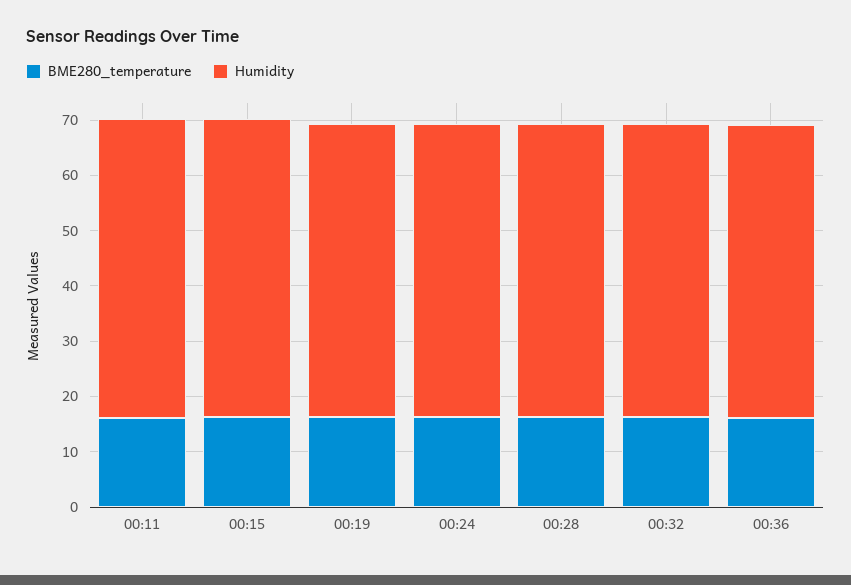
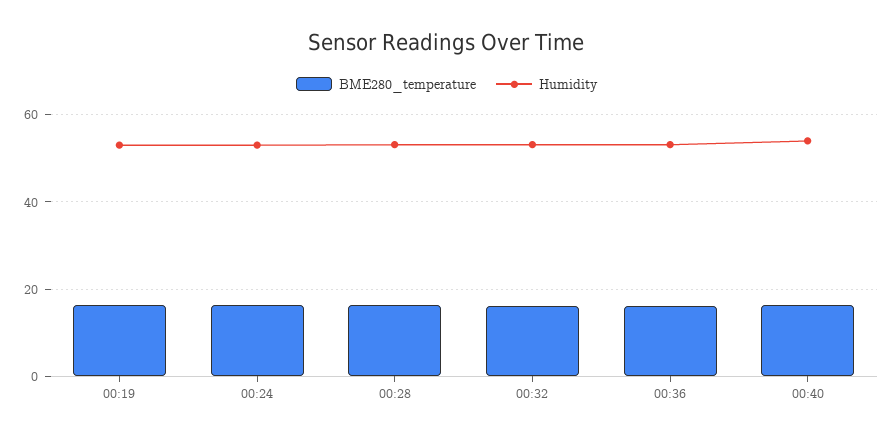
BME280_temperature, 00:11: 16 -> none
Humidity, 00:11: 54 -> none
BME280_temperature, 00:15: 16 -> none
Humidity, 00:15: 54 -> none
BME280_temperature, 00:40: none -> 16
Humidity, 00:40: none -> 54

